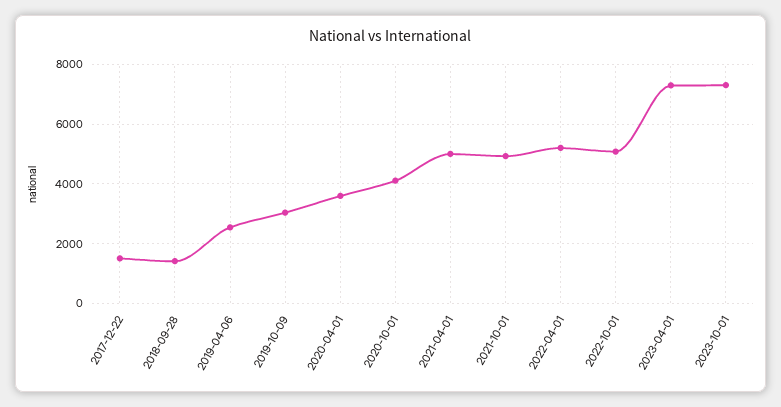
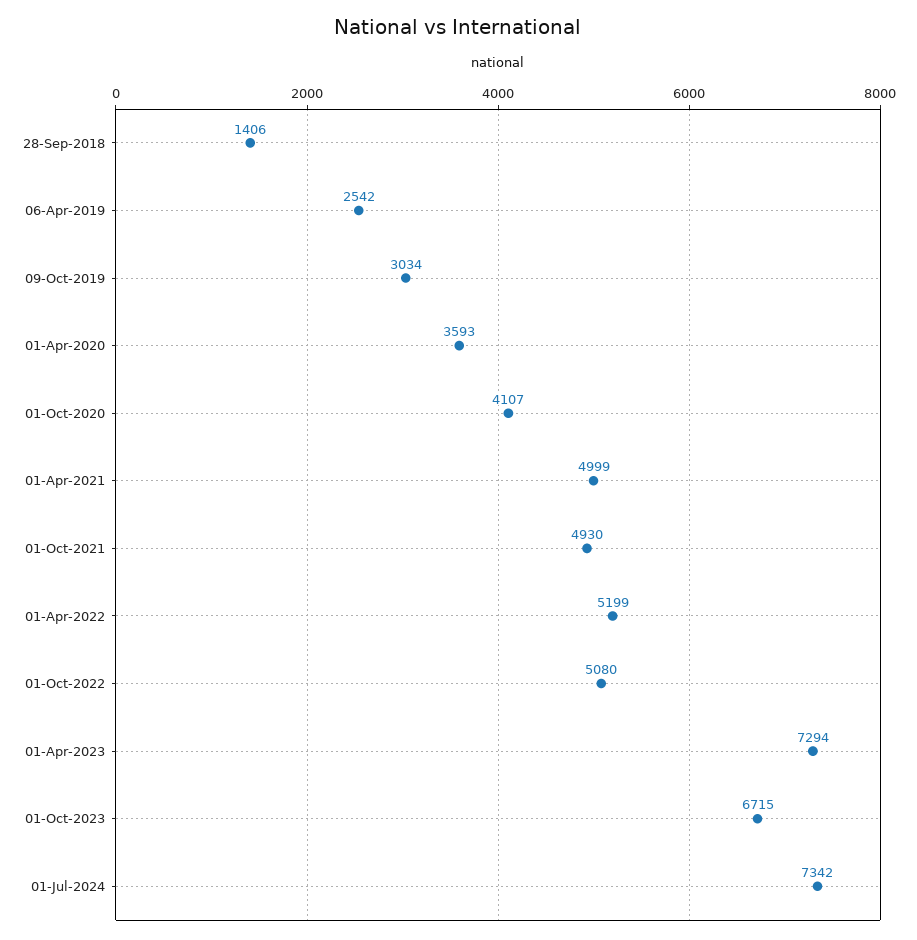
2017-12-22: 1500 -> none
2023-10-01: 7250 -> 6715
01-Jul-2024: none -> 7342

